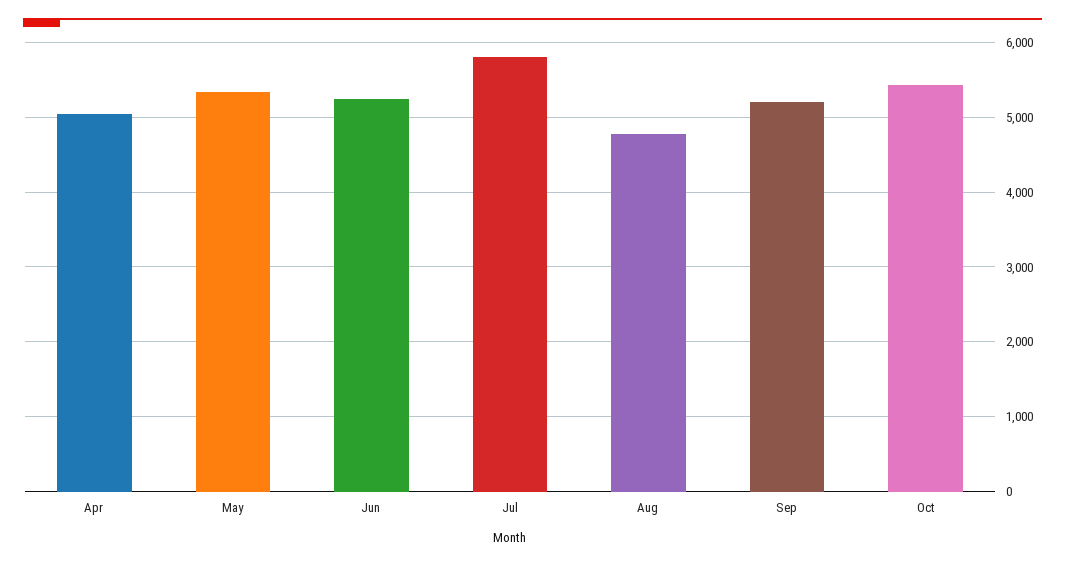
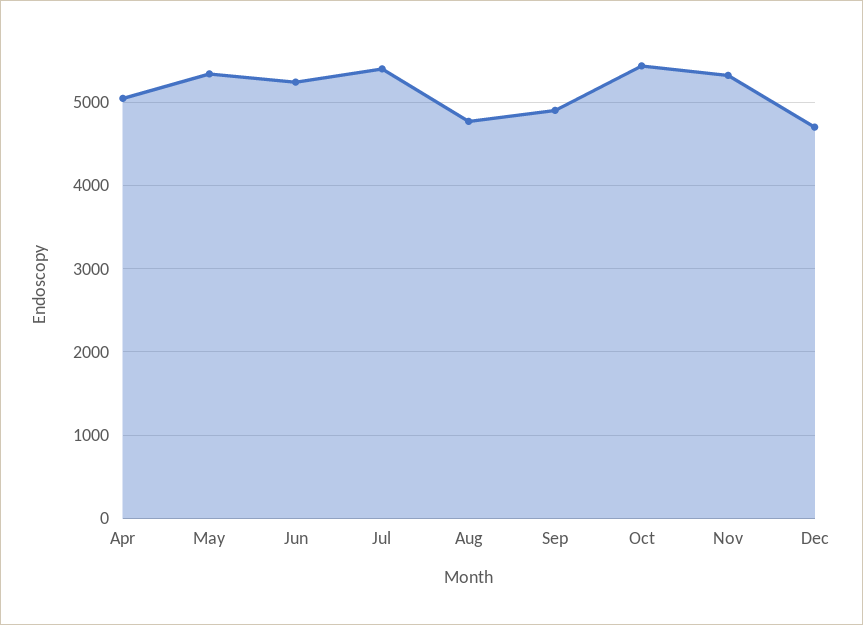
Jul: 5800 -> 5400
Sep: 5200 -> 4900
Nov: none -> 5300
Dec: none -> 4700

